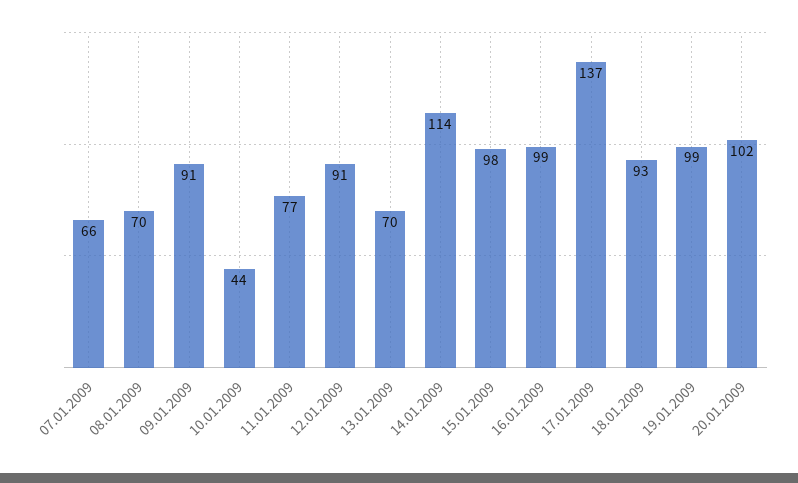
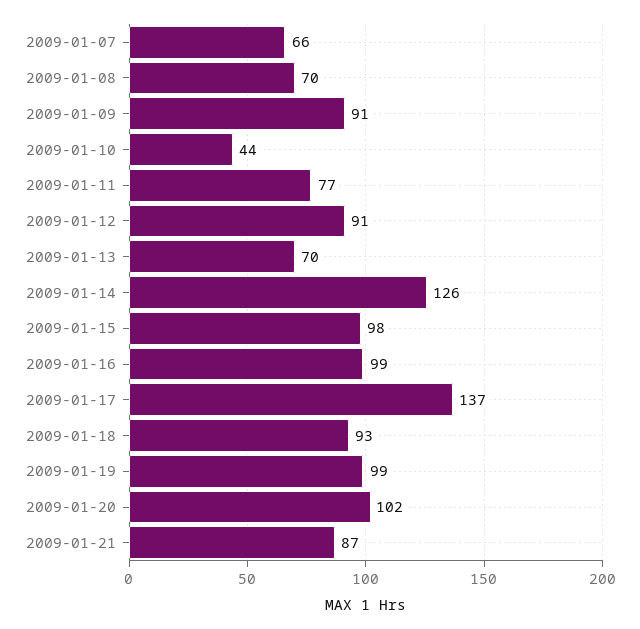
14.01.2009: 114 -> 126
2009-01-21: none -> 87

